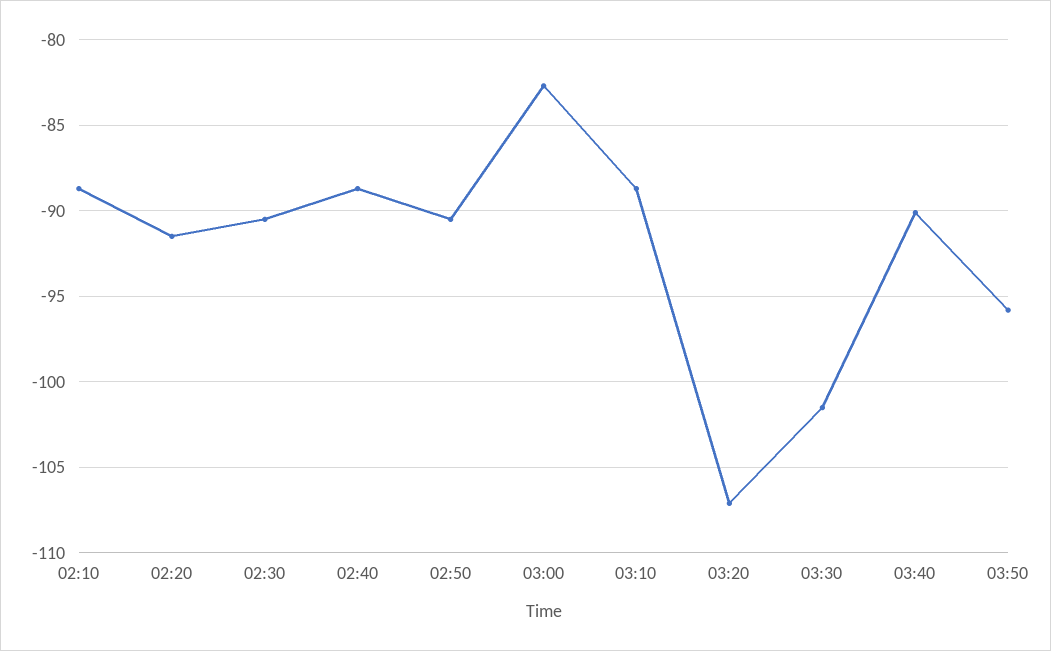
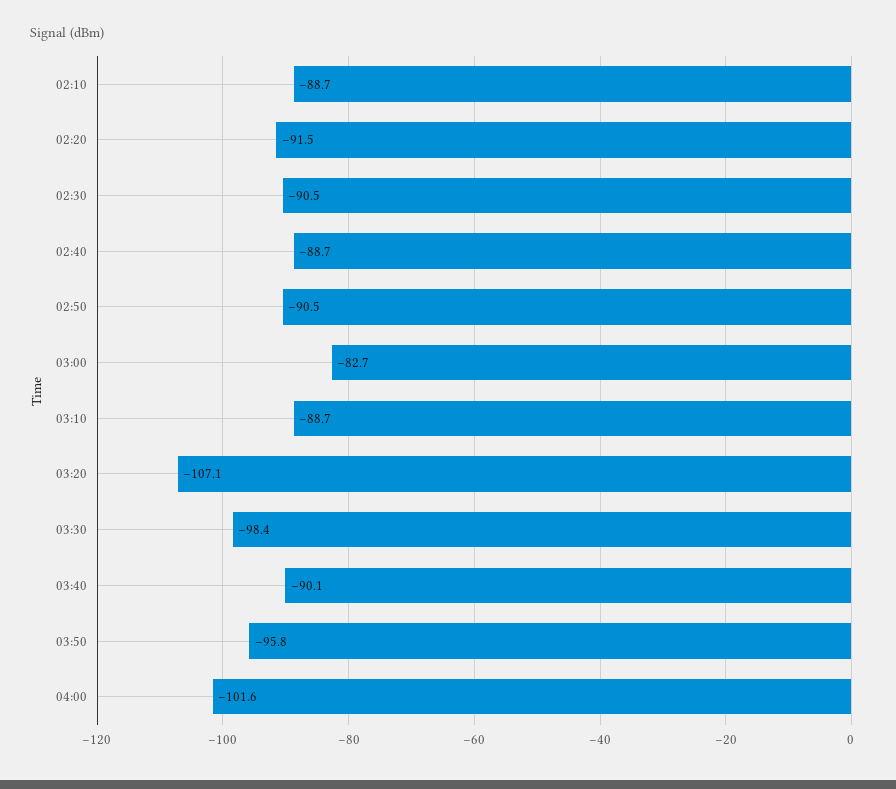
03:30: -101.5 -> -98.4
04:00: none -> -101.6

